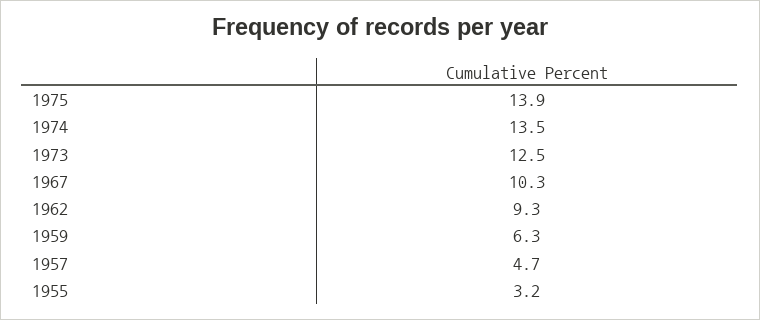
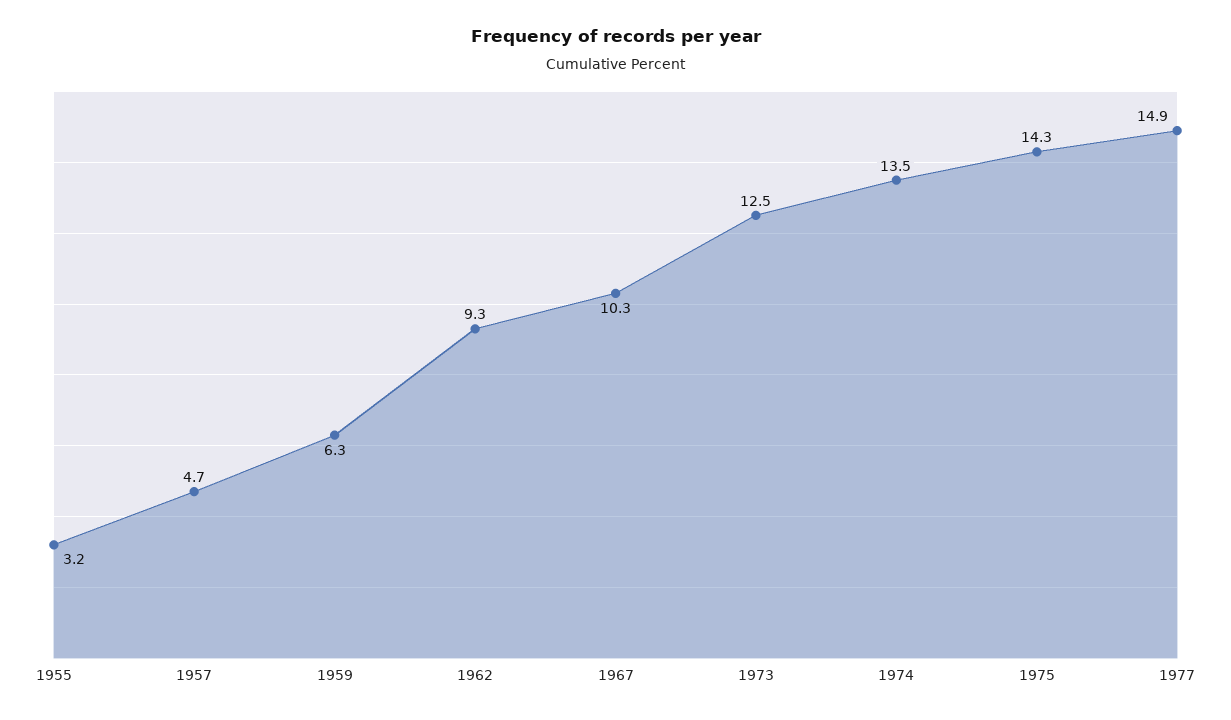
1975: 13.9 -> 14.3
1977: none -> 14.9

